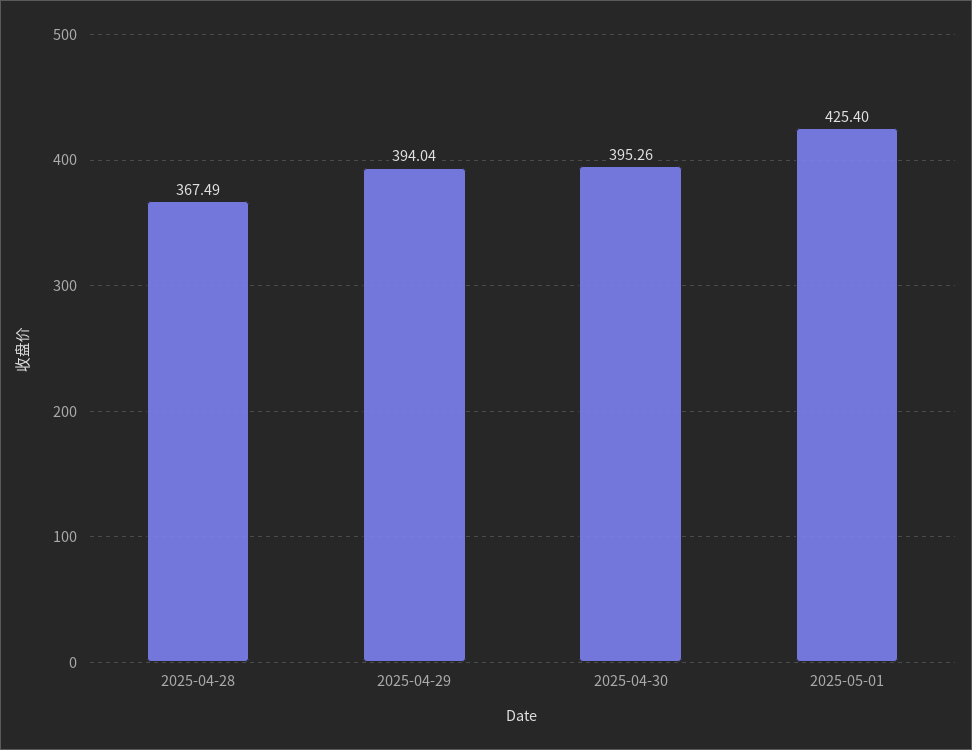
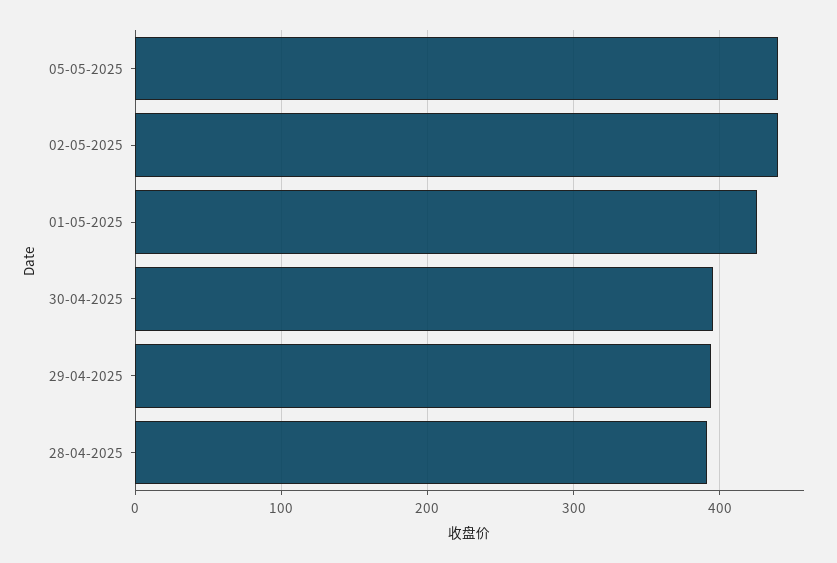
2025-04-28: 367.49 -> 390
05-05-2025: none -> 440
02-05-2025: none -> 440

